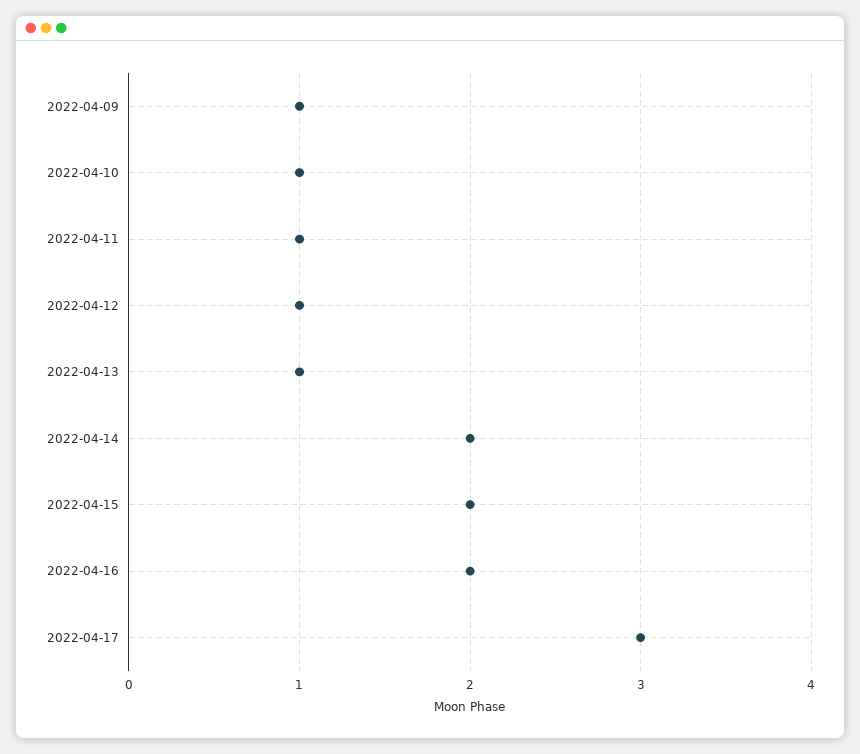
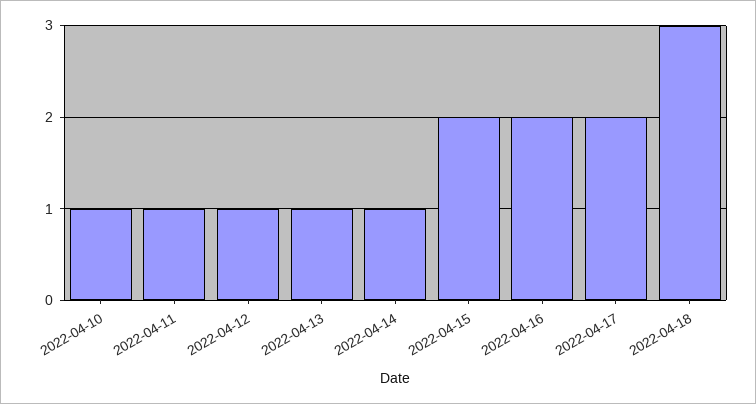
2022-04-09: 1 -> none
2022-04-14: 2 -> 1
2022-04-17: 3 -> 2
2022-04-18: none -> 3

